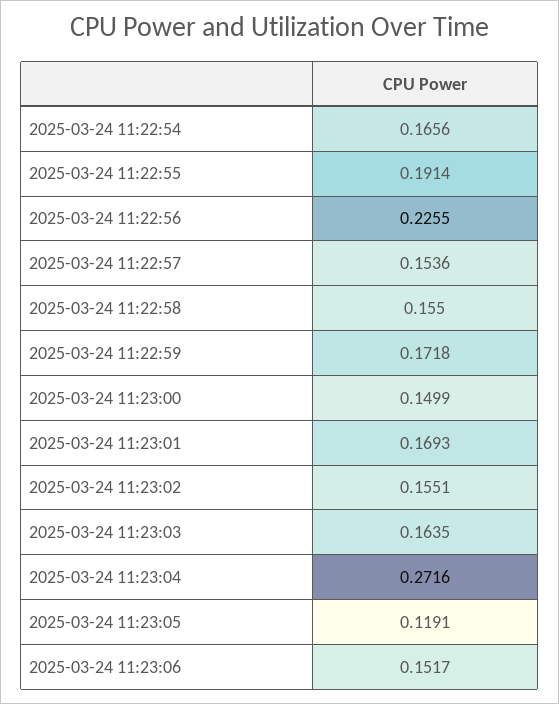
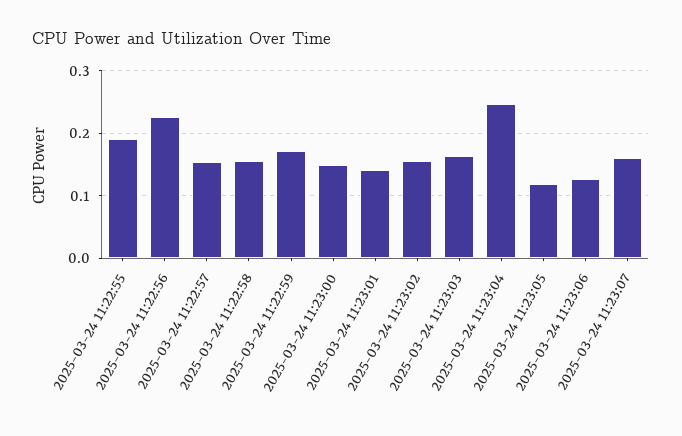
2025-03-24 11:22:54: 0.1656 -> none
2025-03-24 11:23:01: 0.1693 -> 0.14
2025-03-24 11:23:04: 0.2716 -> 0.25
2025-03-24 11:23:06: 0.1517 -> 0.13
2025-03-24 11:23:07: none -> 0.16

